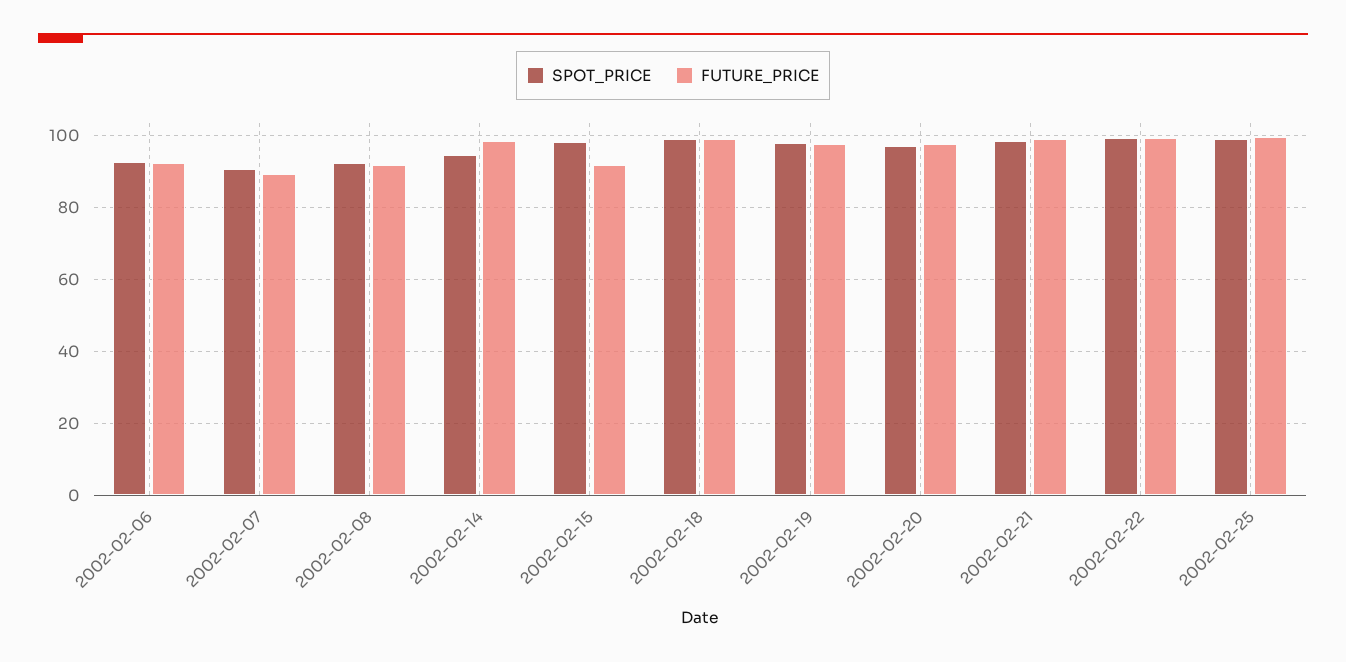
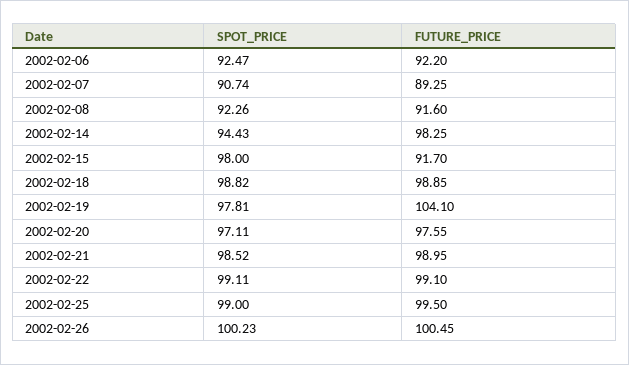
FUTURE_PRICE, 2002-02-19: 98 -> 104.1
SPOT_PRICE, 2002-02-26: none -> 100.23
FUTURE_PRICE, 2002-02-26: none -> 100.45

